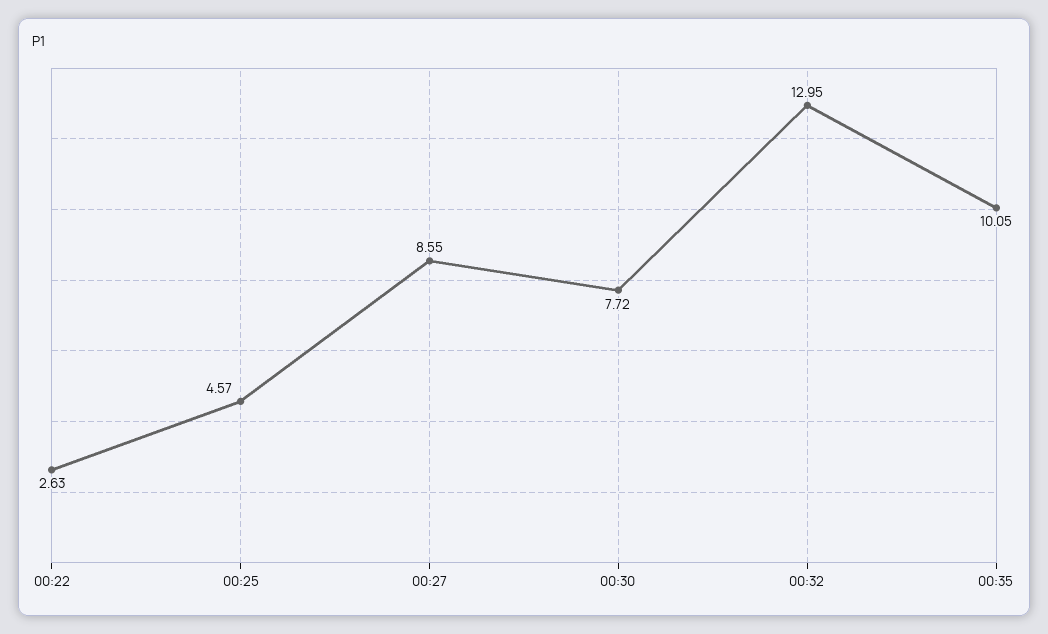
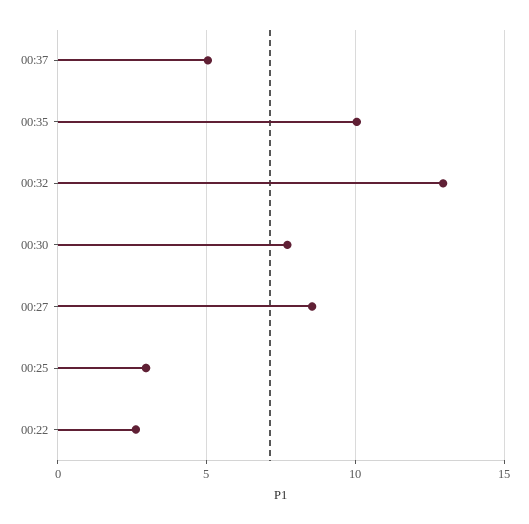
00:25: 4.57 -> 3
00:37: none -> 5

